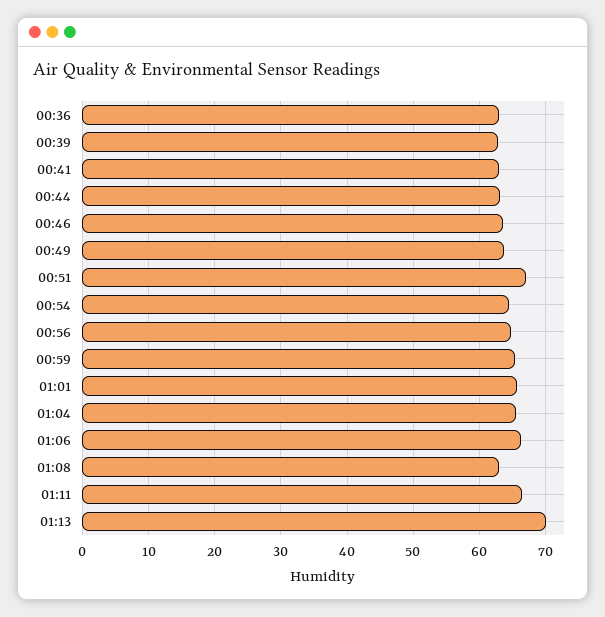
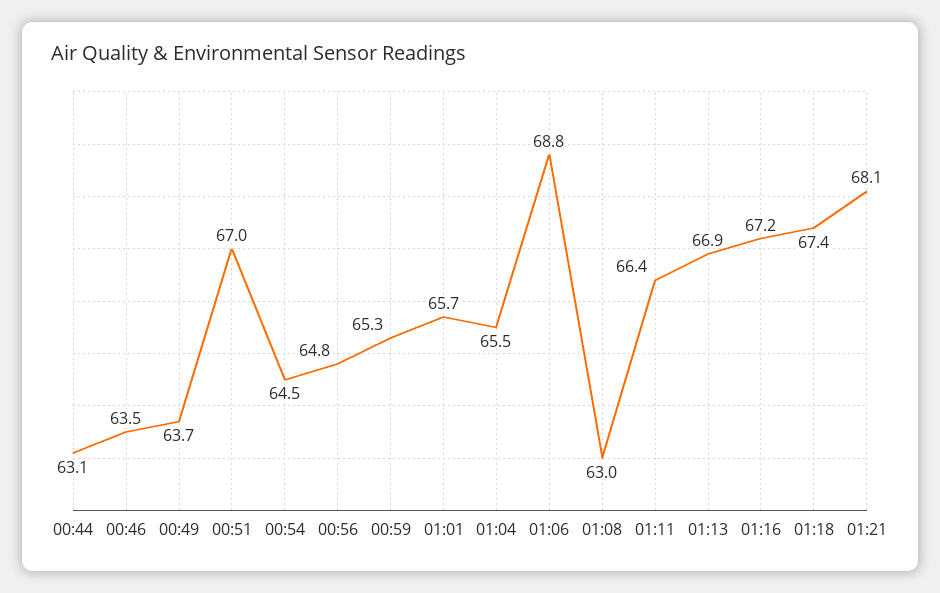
00:36: 63 -> none
00:39: 63 -> none
00:41: 63 -> none
01:06: 66 -> 68.8
01:13: 70 -> 66.9
01:16: none -> 67.2
01:18: none -> 67.4
01:21: none -> 68.1

